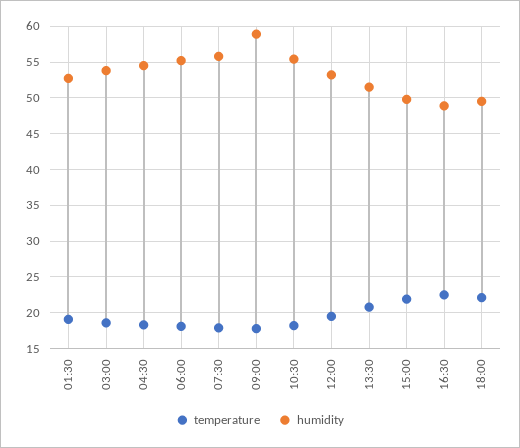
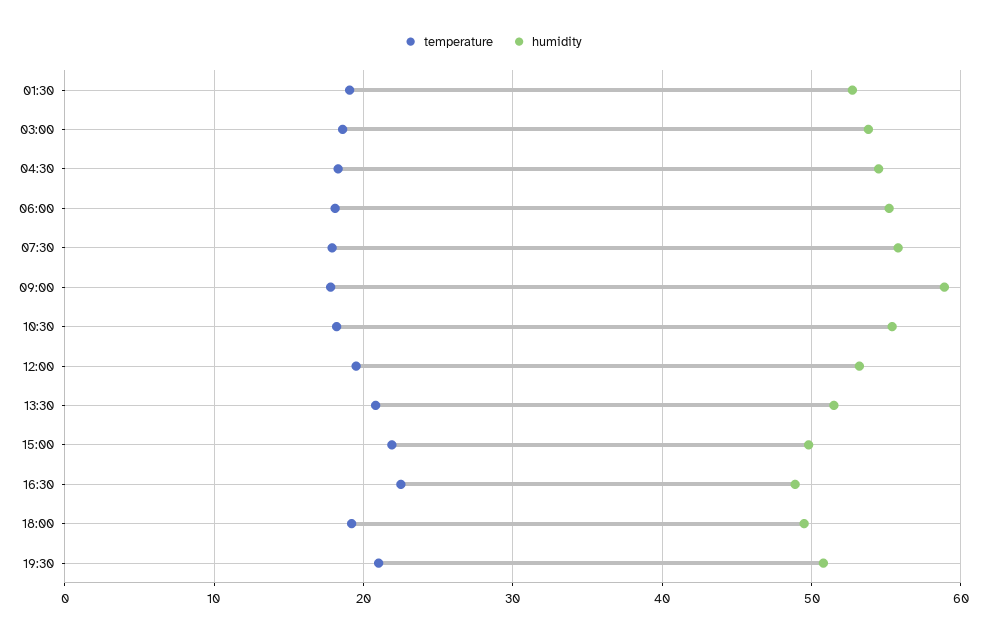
temperature, 18:00: 22 -> 19
temperature, 19:30: none -> 21
humidity, 19:30: none -> 51

